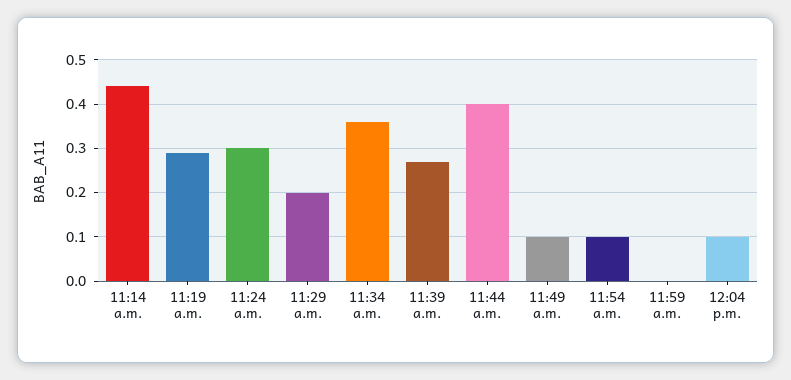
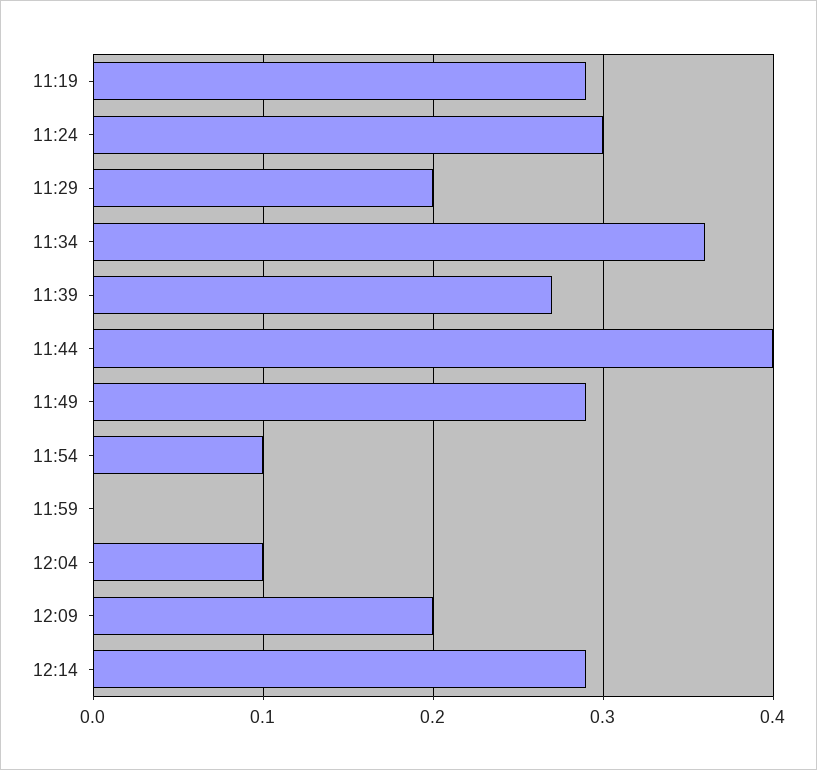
11:14 a.m.: 0.45 -> none
11:49 a.m.: 0.1 -> 0.29
12:09: none -> 0.2
12:14: none -> 0.29

